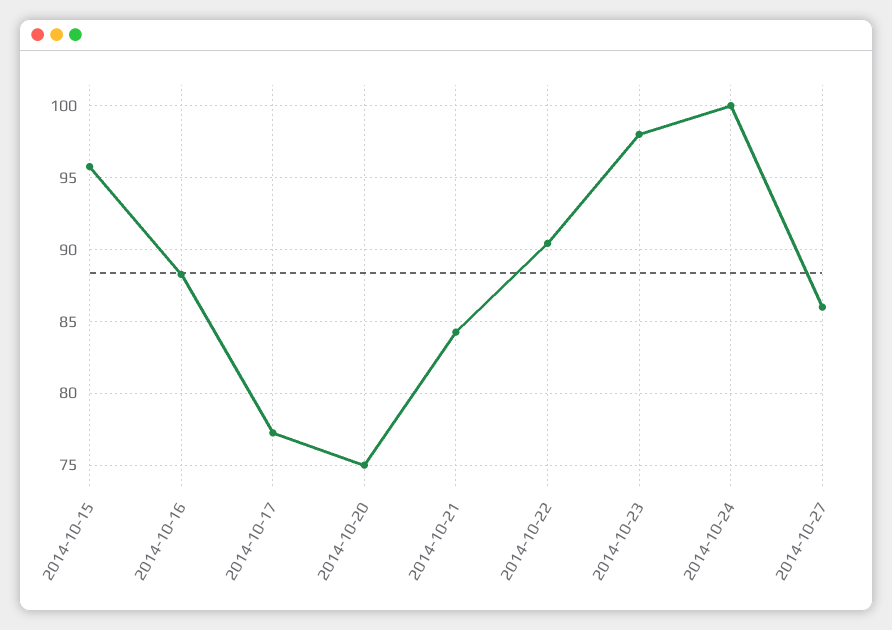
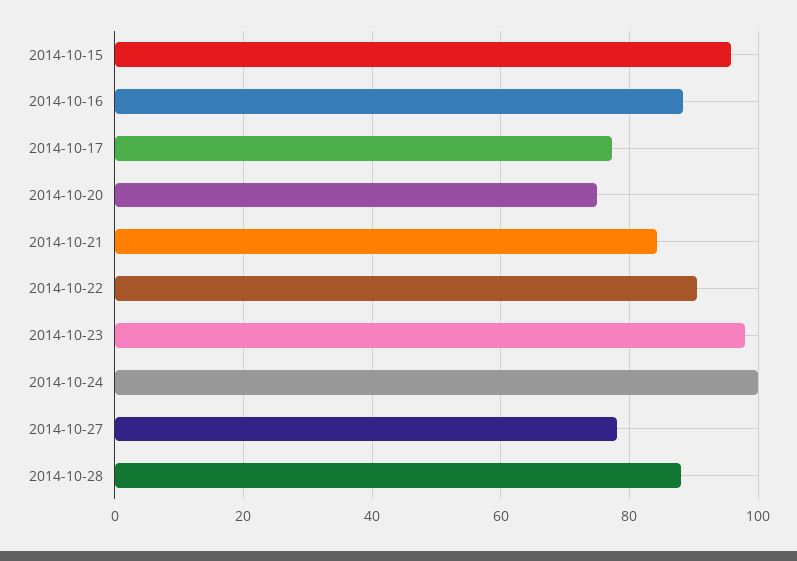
2014-10-27: 86 -> 78
2014-10-28: none -> 88

